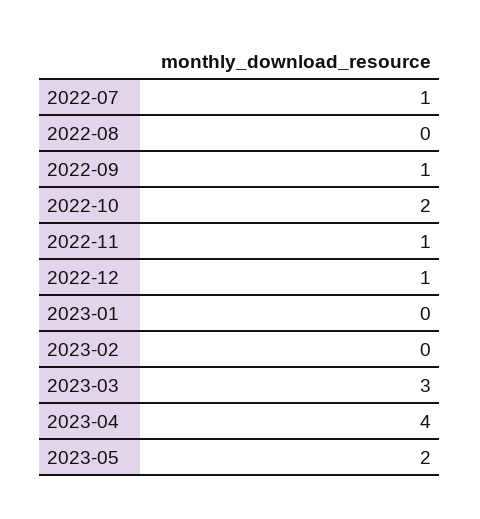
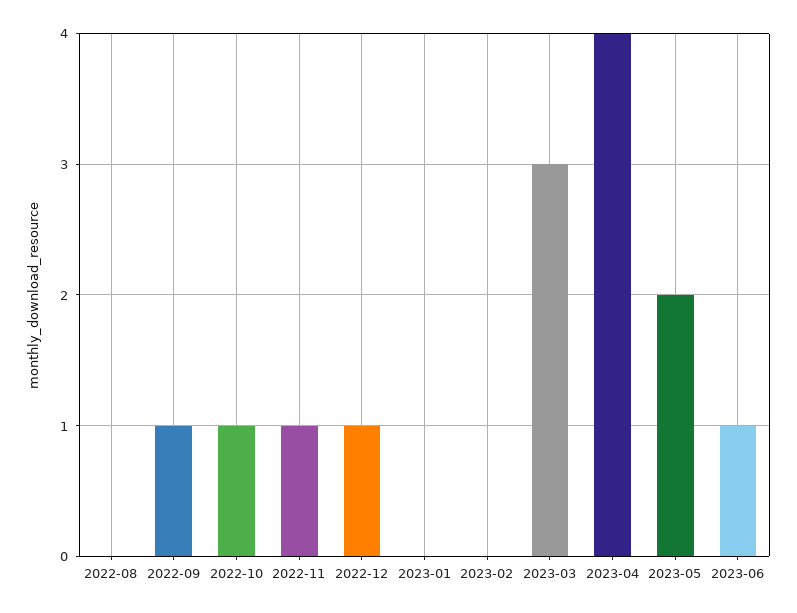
2022-07: 1 -> none
2022-10: 2 -> 1
2023-06: none -> 1

